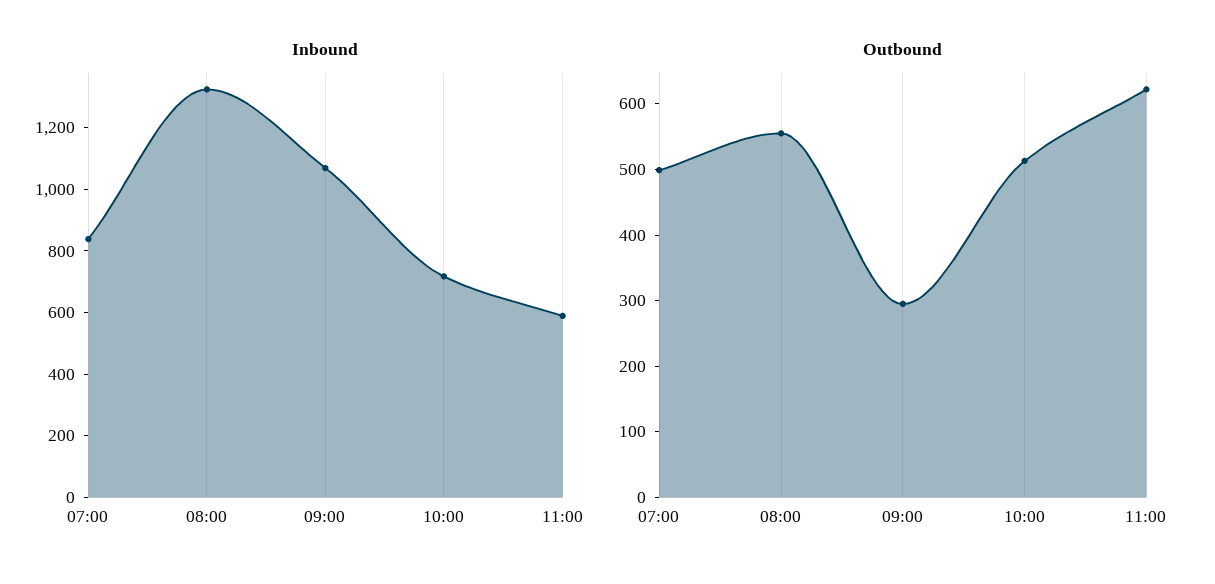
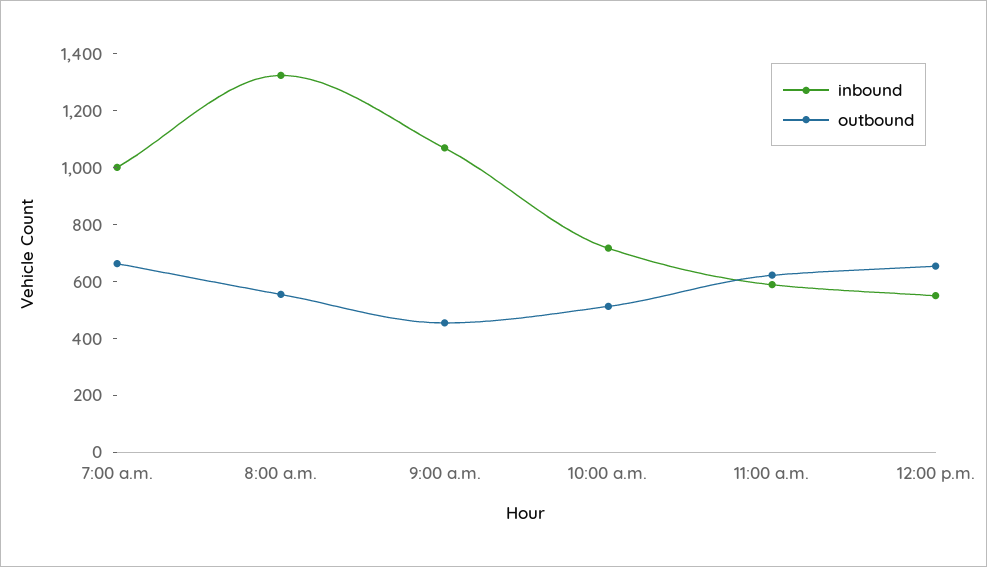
Inbound, 07:00: 850 -> 1000
Outbound, 07:00: 500 -> 650
Outbound, 09:00: 300 -> 450
Inbound, 12:00 p.m.: none -> 550
Outbound, 12:00 p.m.: none -> 650

